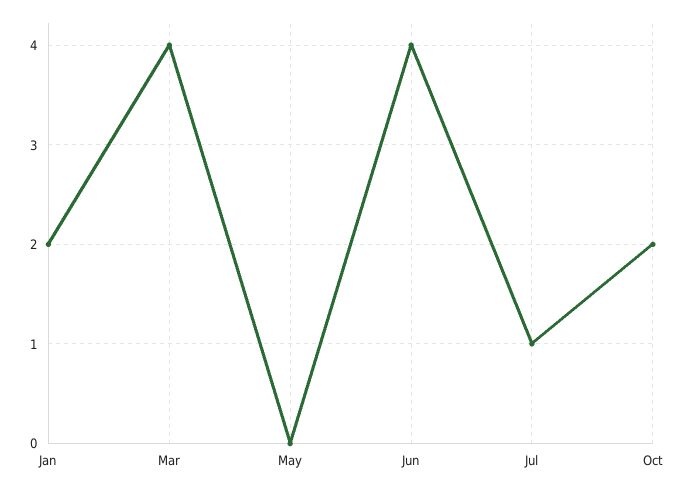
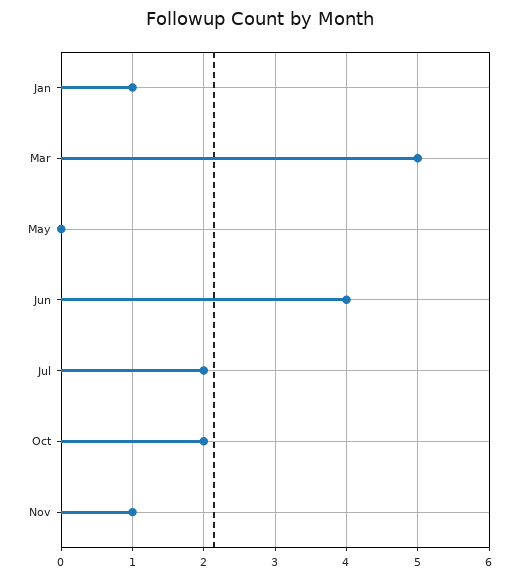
Jan: 2 -> 1
Mar: 4 -> 5
Jul: 1 -> 2
Nov: none -> 1

